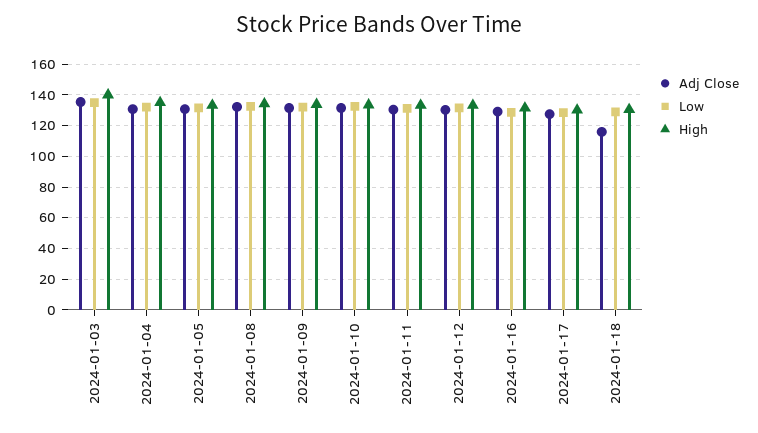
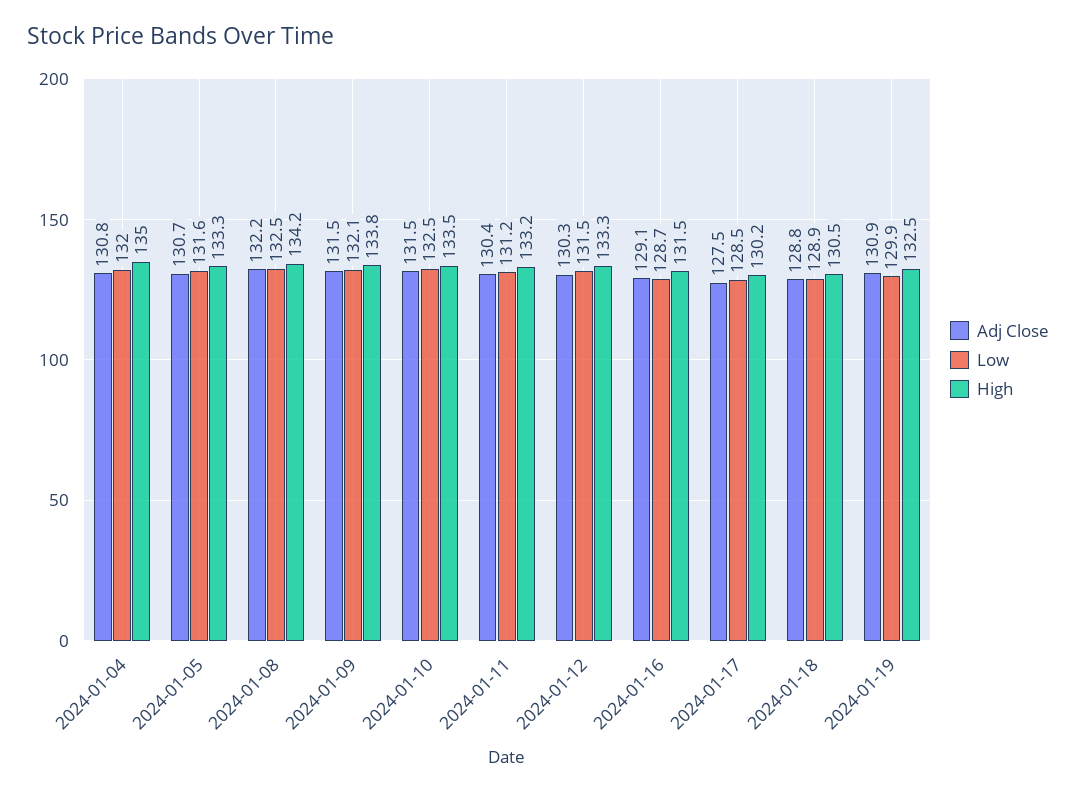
Adj Close, 2024-01-03: 135 -> none
Low, 2024-01-03: 135 -> none
High, 2024-01-03: 140 -> none
Adj Close, 2024-01-18: 115 -> 128.8
Adj Close, 2024-01-19: none -> 130.9
Low, 2024-01-19: none -> 129.9
High, 2024-01-19: none -> 132.5

